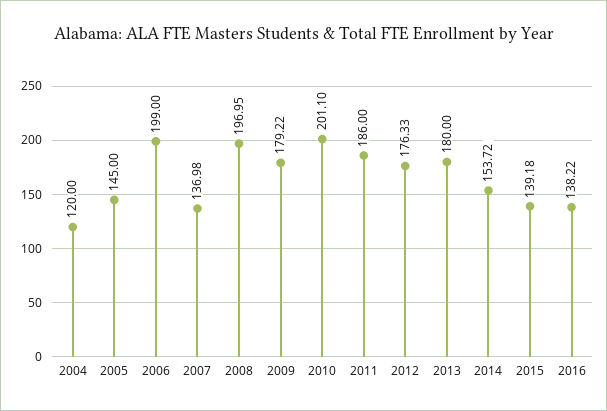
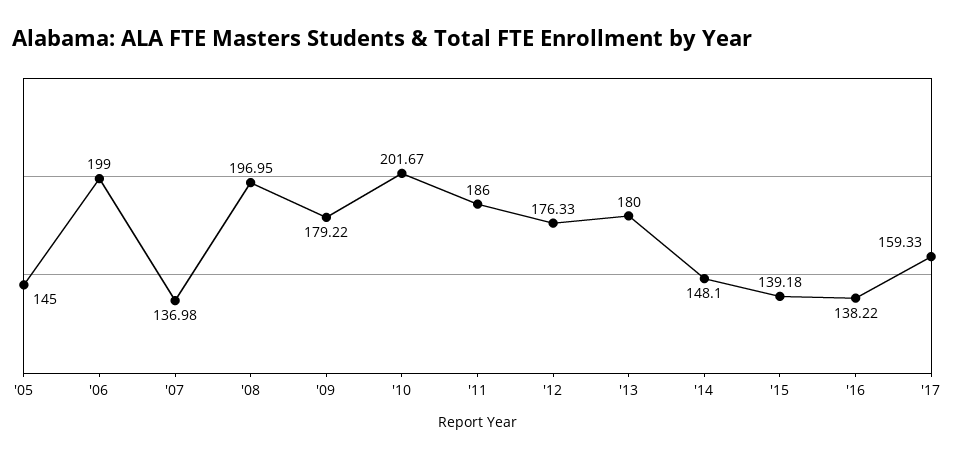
2004: 120 -> none
2010: 201.1 -> 201.67
2014: 153.72 -> 148.1
'17: none -> 159.33

